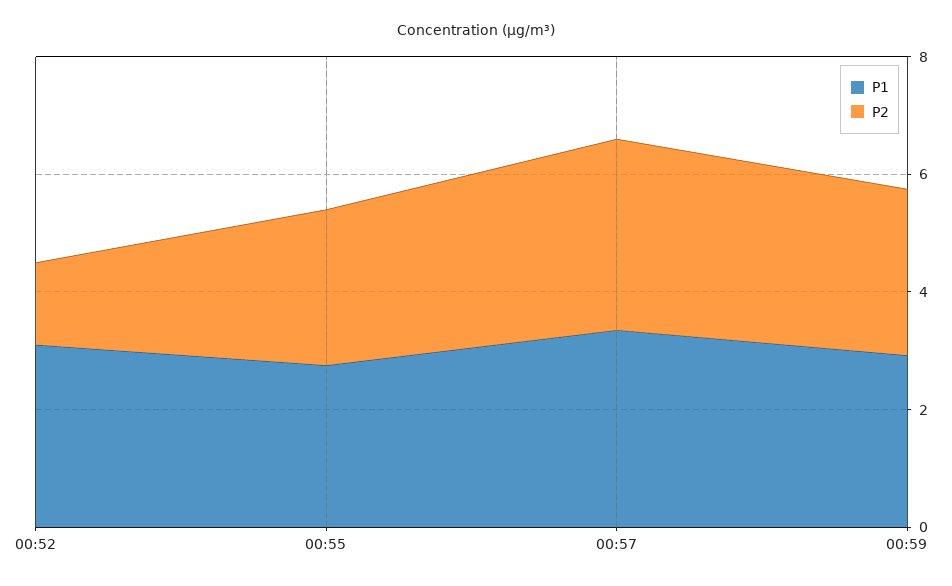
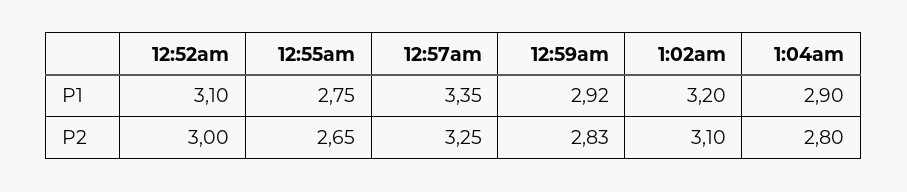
P2, 00:52: 1.5 -> 3
P1, 1:02am: none -> 3.2
P1, 1:04am: none -> 2.9
P2, 1:02am: none -> 3.1
P2, 1:04am: none -> 2.8

